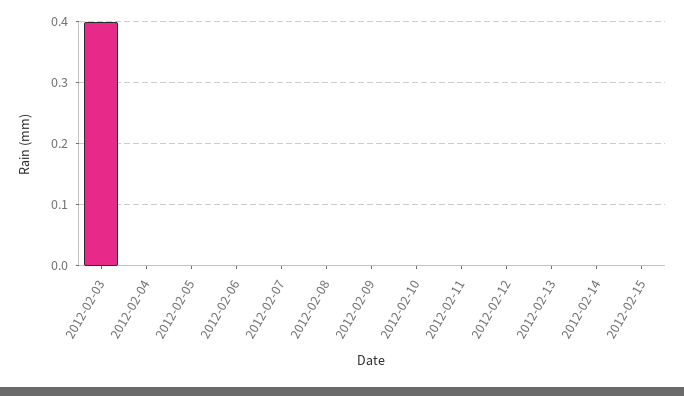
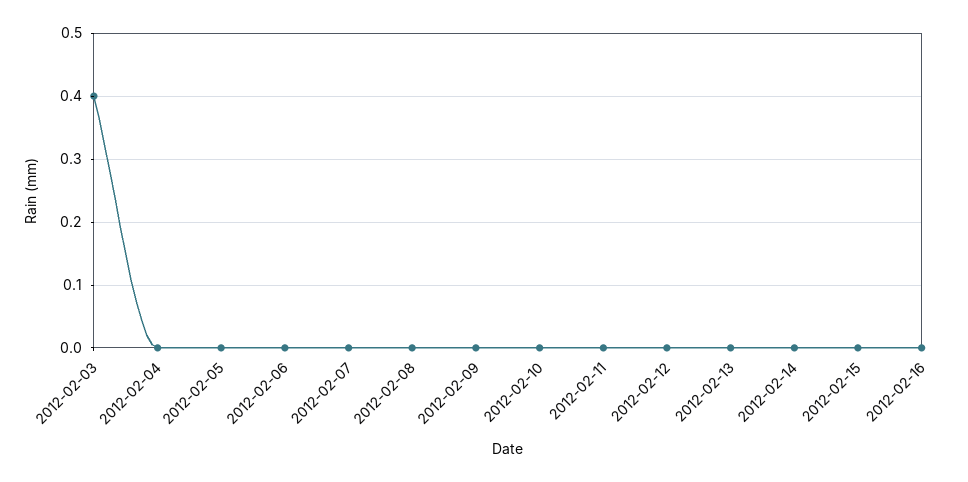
2012-02-16: none -> 0

